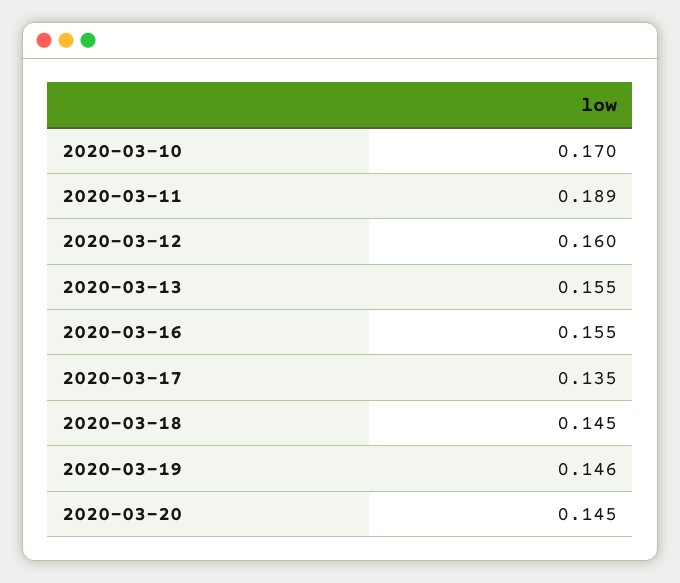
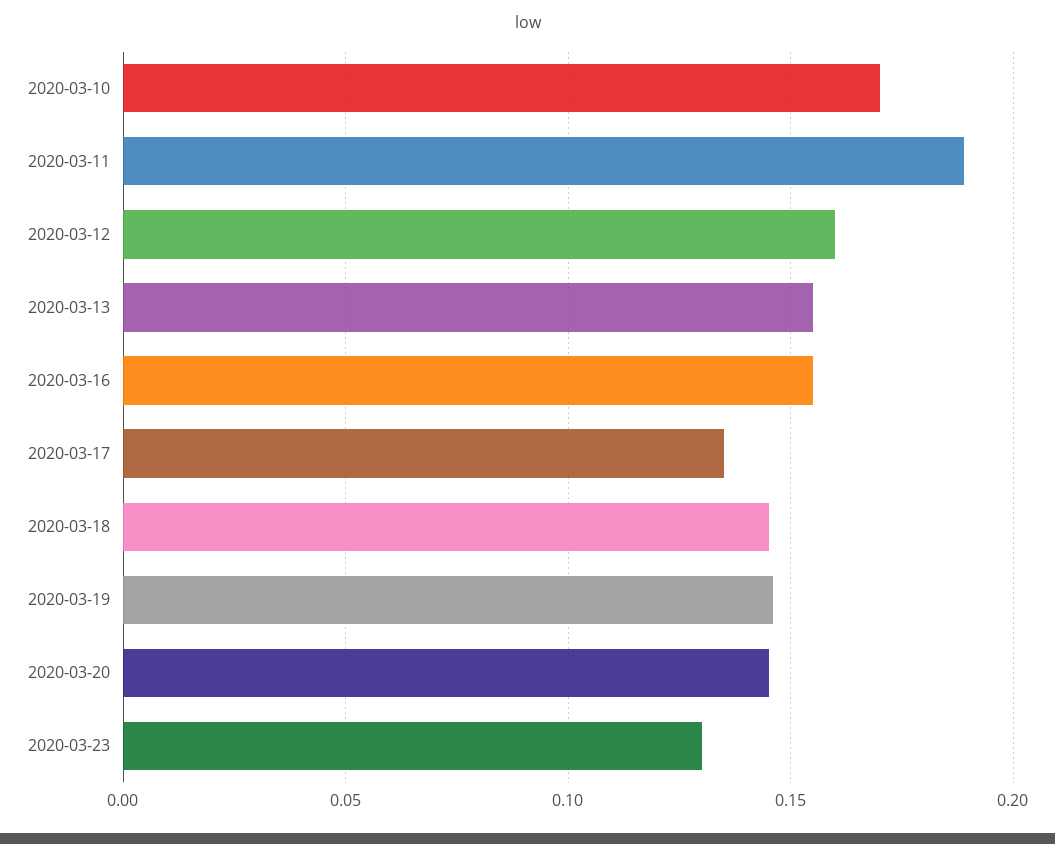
2020-03-23: none -> 0.13

